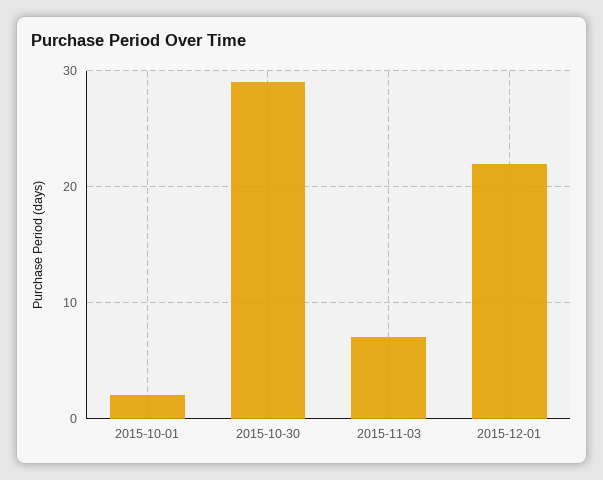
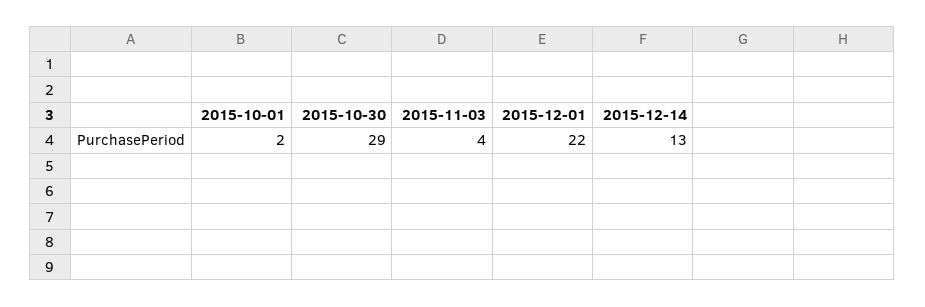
2015-11-03: 7 -> 4
2015-12-14: none -> 13

